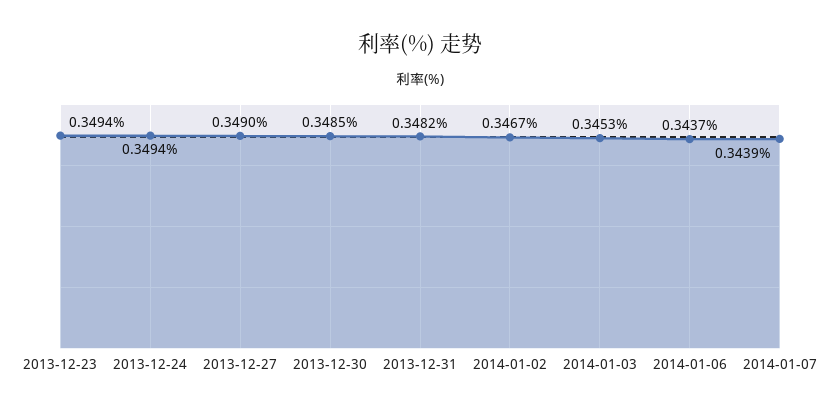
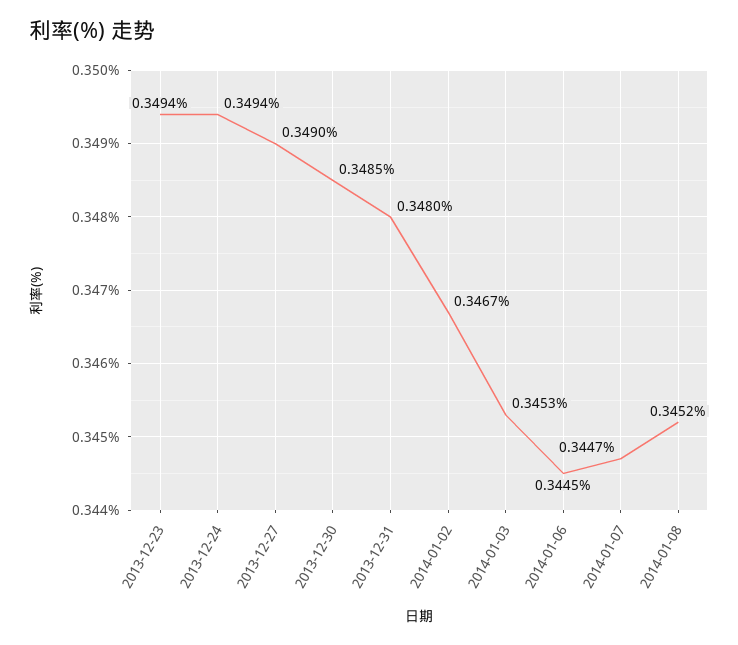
2013-12-31: 0.3482 -> 0.348
2014-01-06: 0.3437 -> 0.3445
2014-01-07: 0.3439 -> 0.3447
2014-01-08: none -> 0.3452

